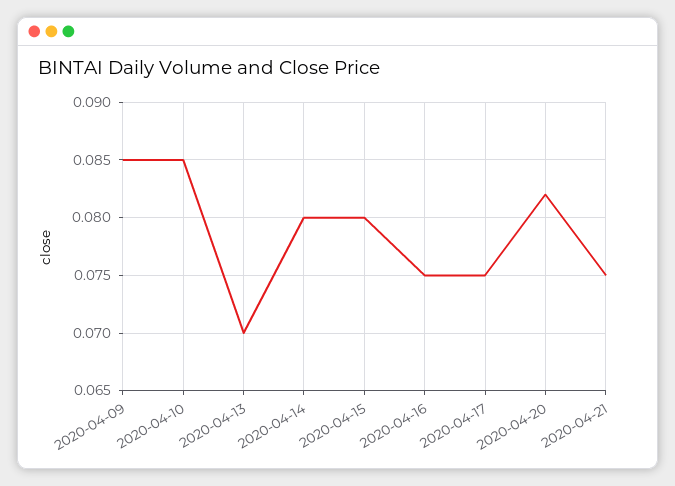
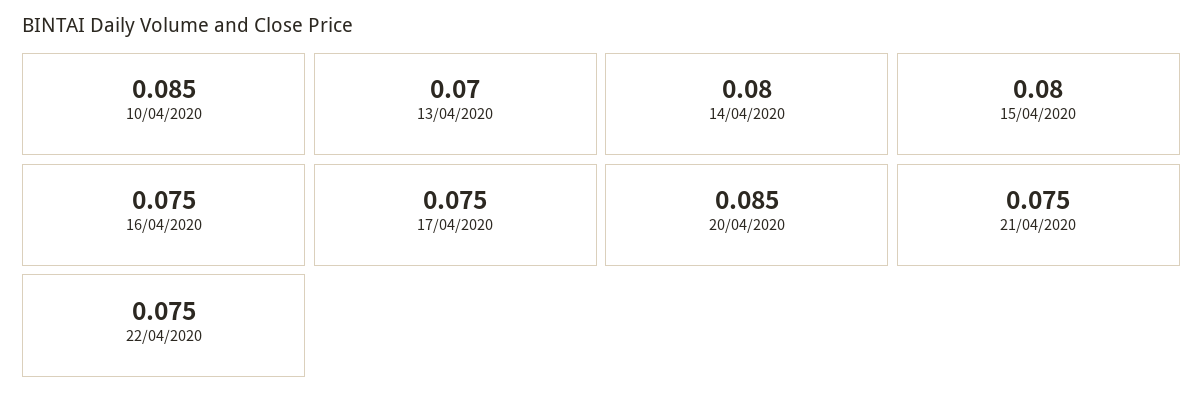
2020-04-09: 0.085 -> none
2020-04-20: 0.082 -> 0.085
22/04/2020: none -> 0.075

